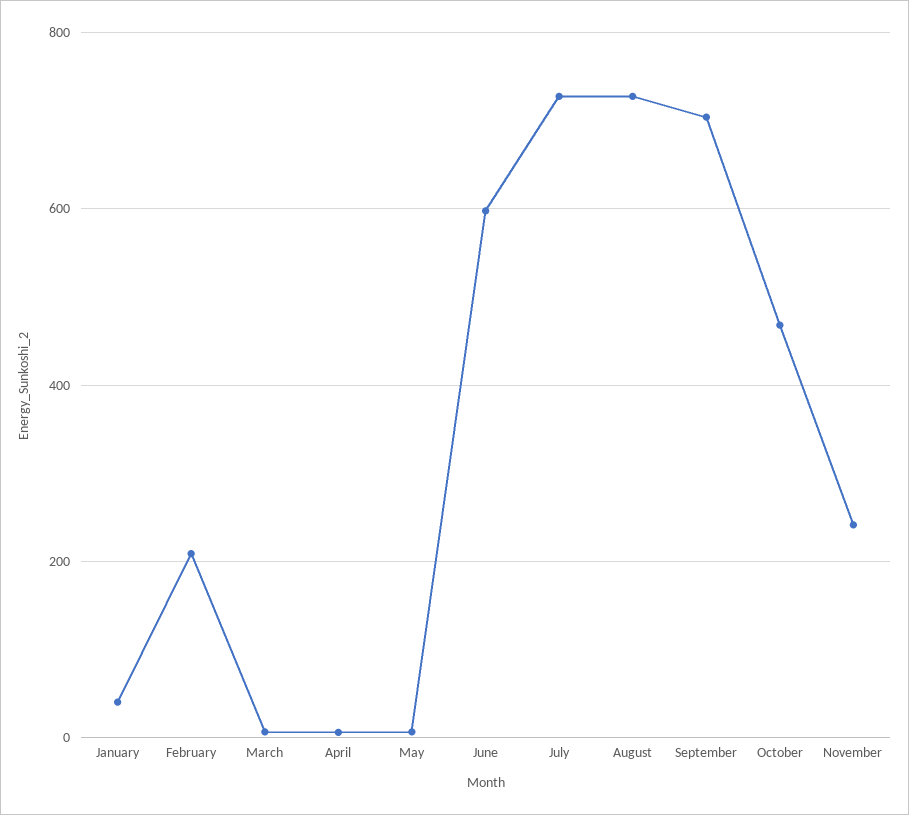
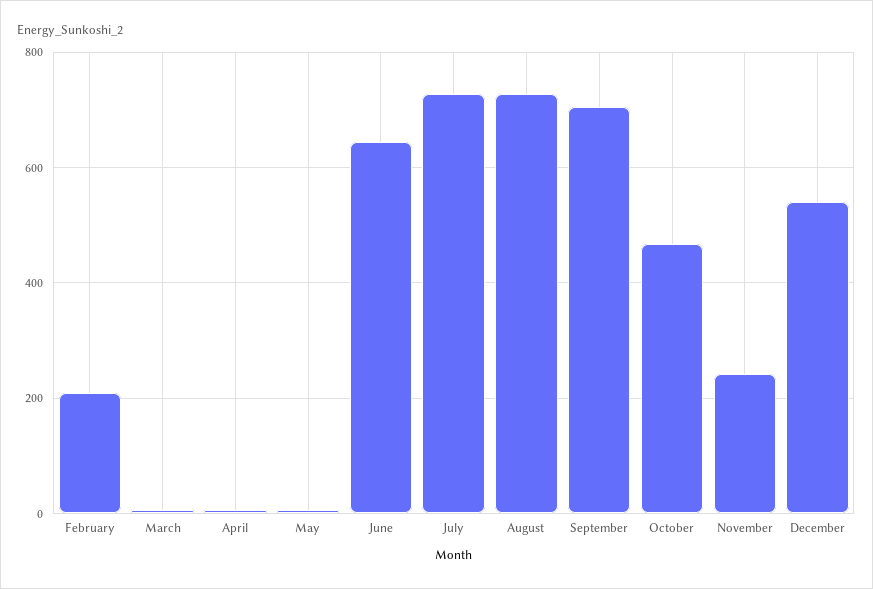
January: 40 -> none
June: 600 -> 640
December: none -> 540

